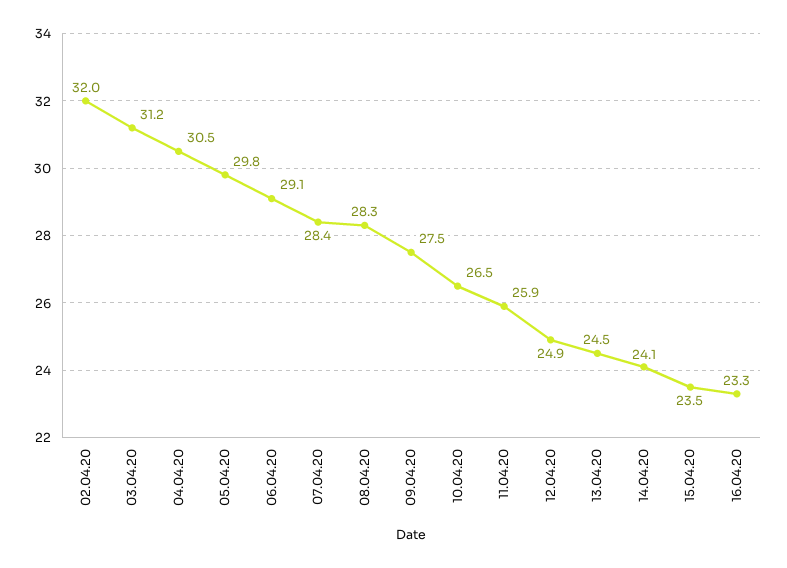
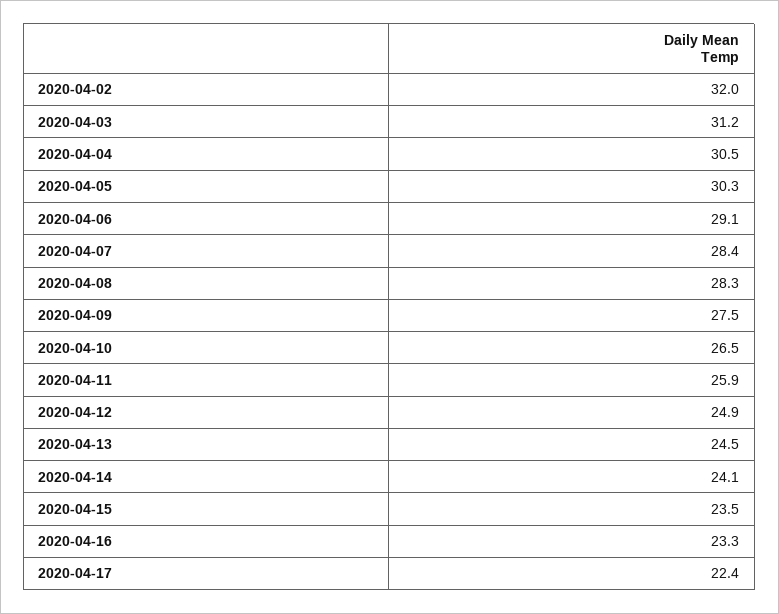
05.04.20: 29.8 -> 30.3
2020-04-17: none -> 22.4

